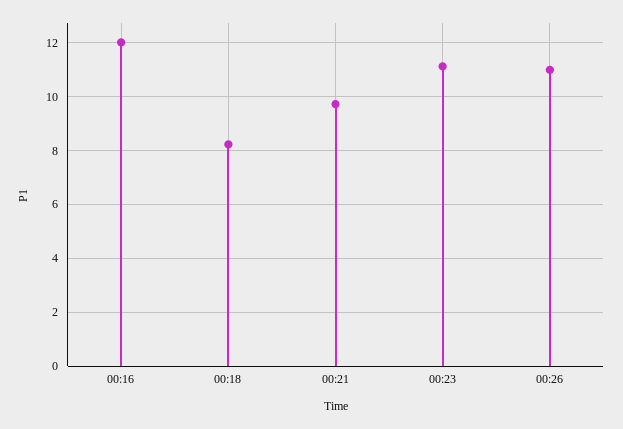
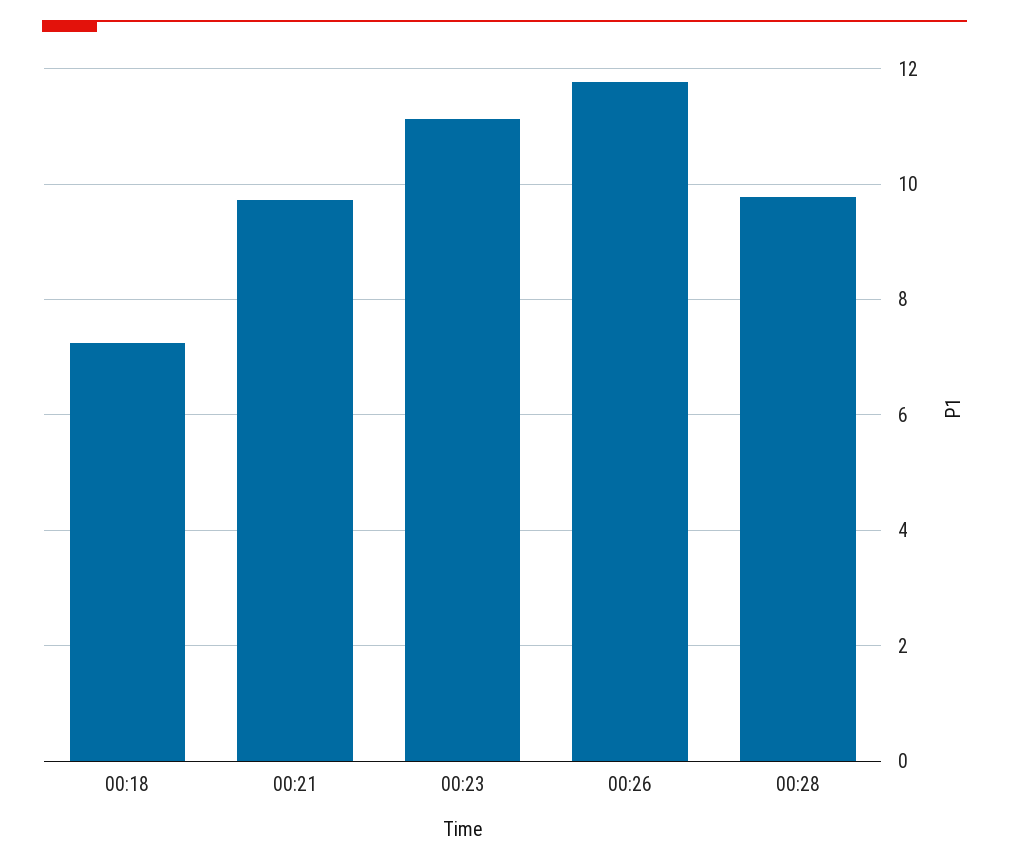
00:16: 12 -> none
00:18: 8.25 -> 7.2
00:26: 11 -> 11.8
00:28: none -> 9.8

